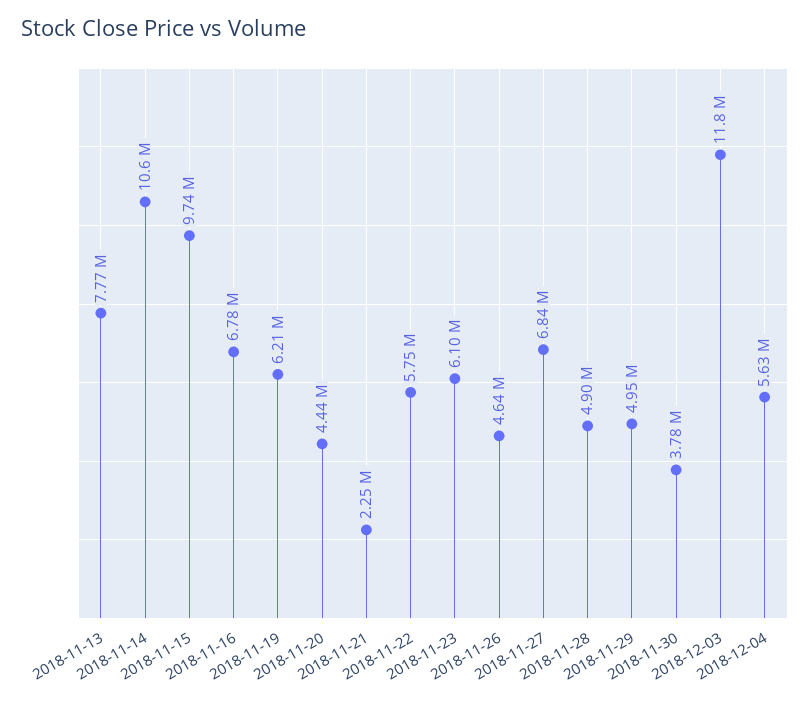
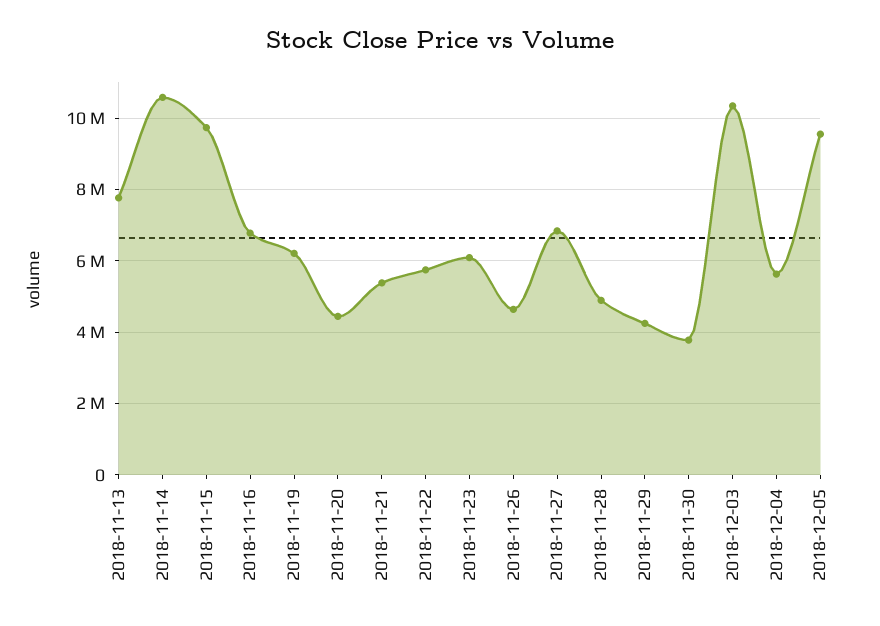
2018-11-21: 2250000 -> 5400000
2018-11-29: 4950000 -> 4200000
2018-12-03: 11800000 -> 10400000
2018-12-05: none -> 9600000

